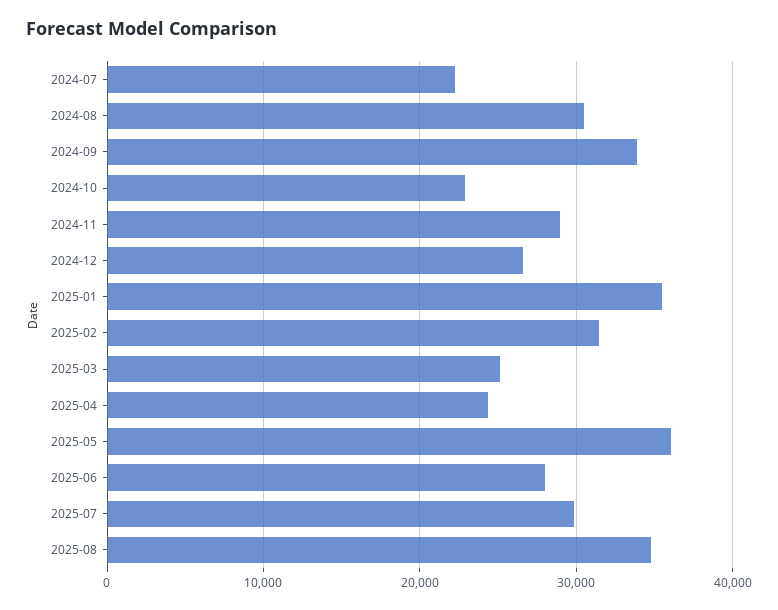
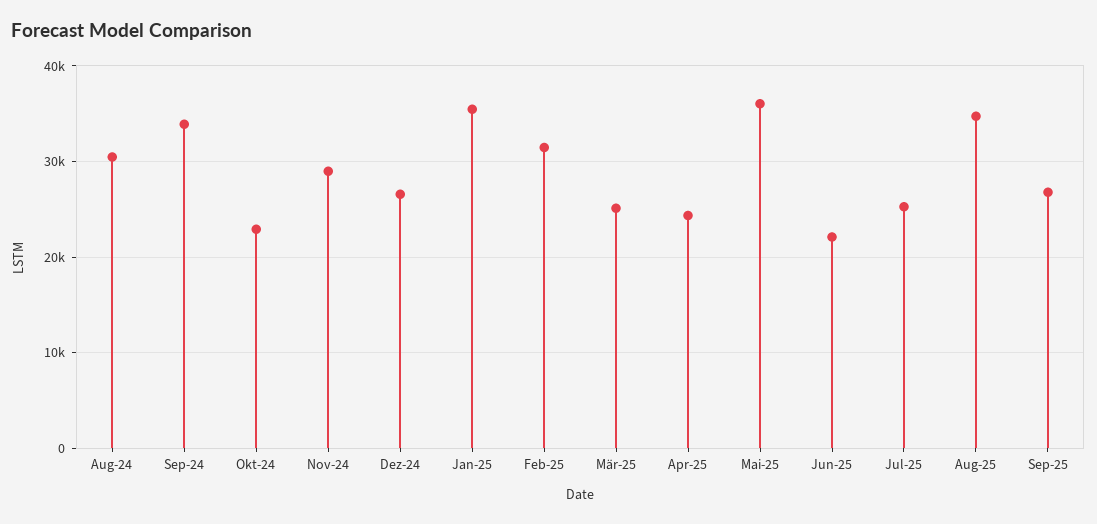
2024-07: 22000 -> none
2025-06: 28000 -> 22000
2025-07: 30000 -> 25000
Sep-25: none -> 27000

